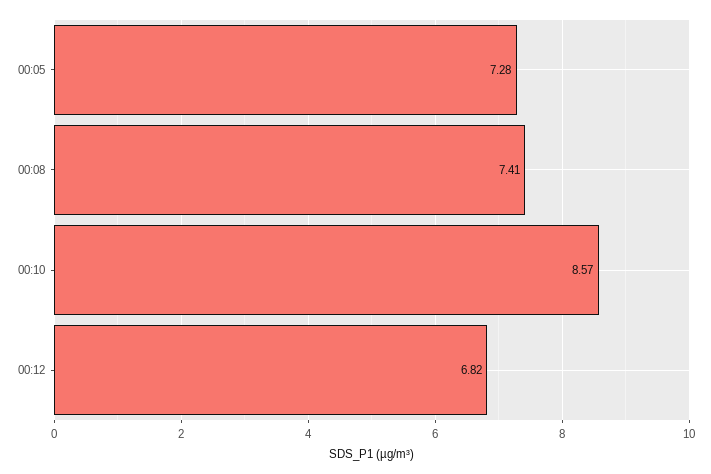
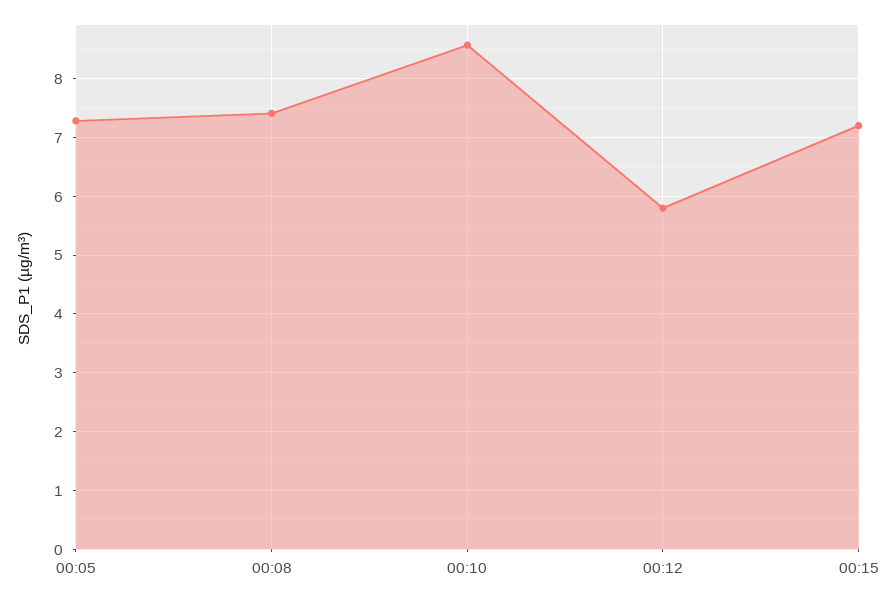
00:12: 6.82 -> 5.8
00:15: none -> 7.2

